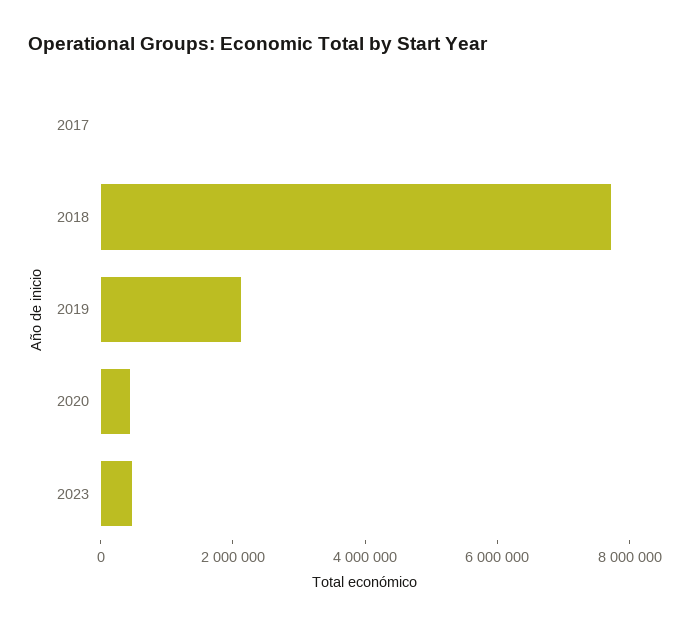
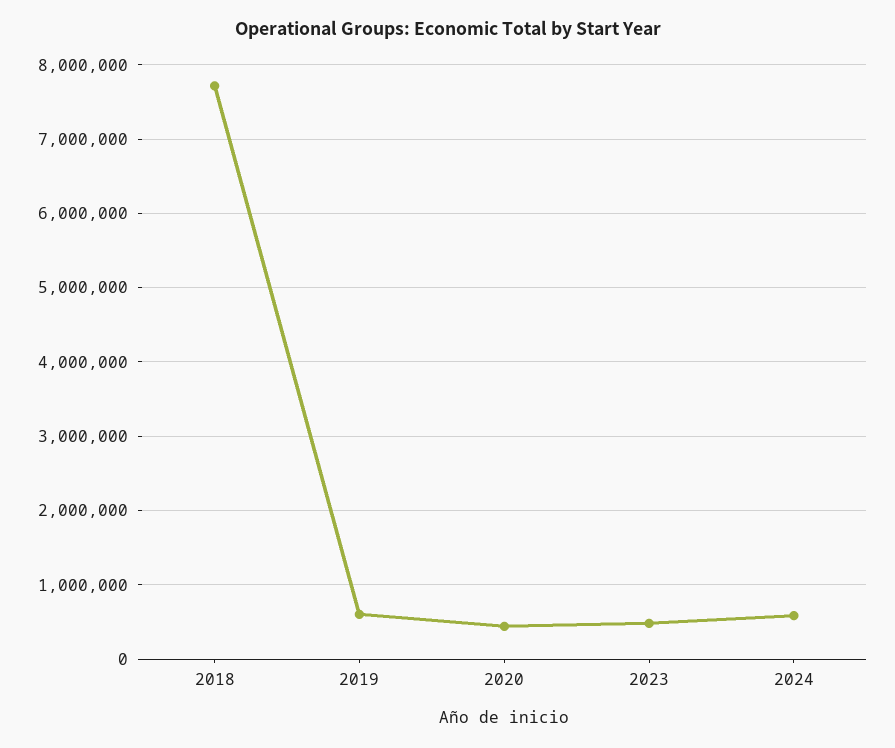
2017: 0 -> none
2019: 2000000 -> 600000
2024: none -> 600000

